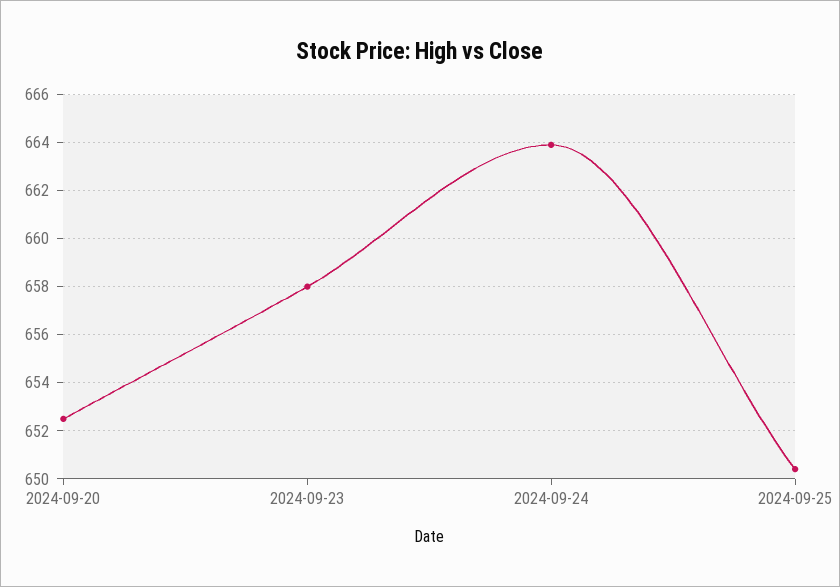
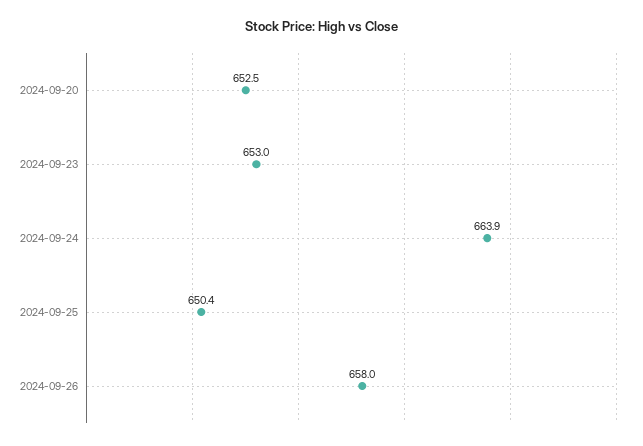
2024-09-23: 658 -> 653
2024-09-26: none -> 658

